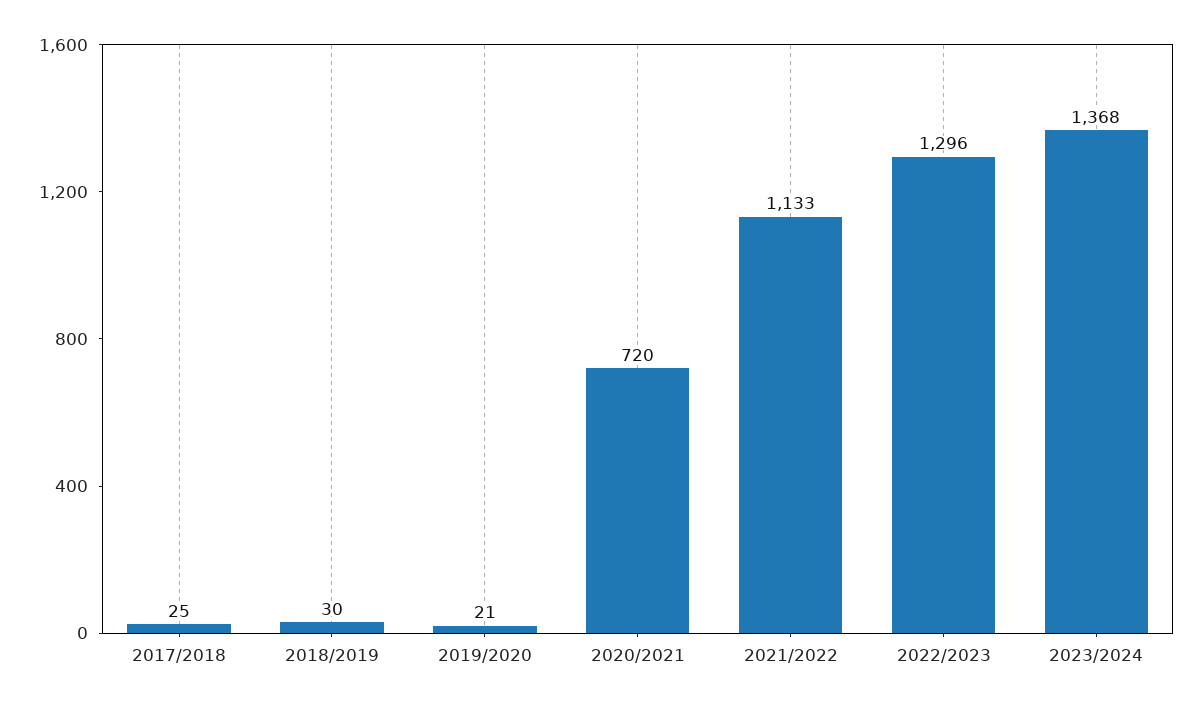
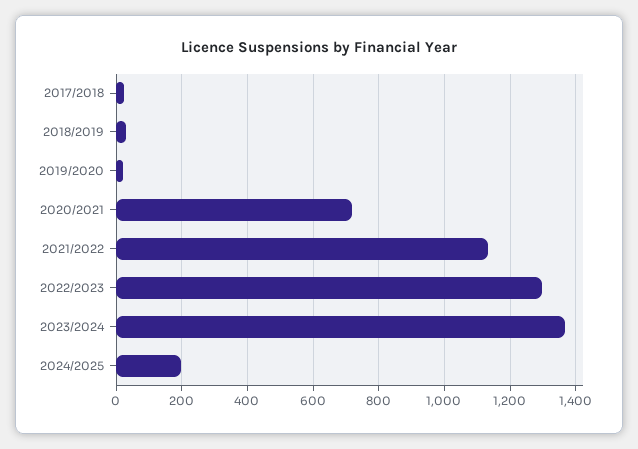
2024/2025: none -> 200

